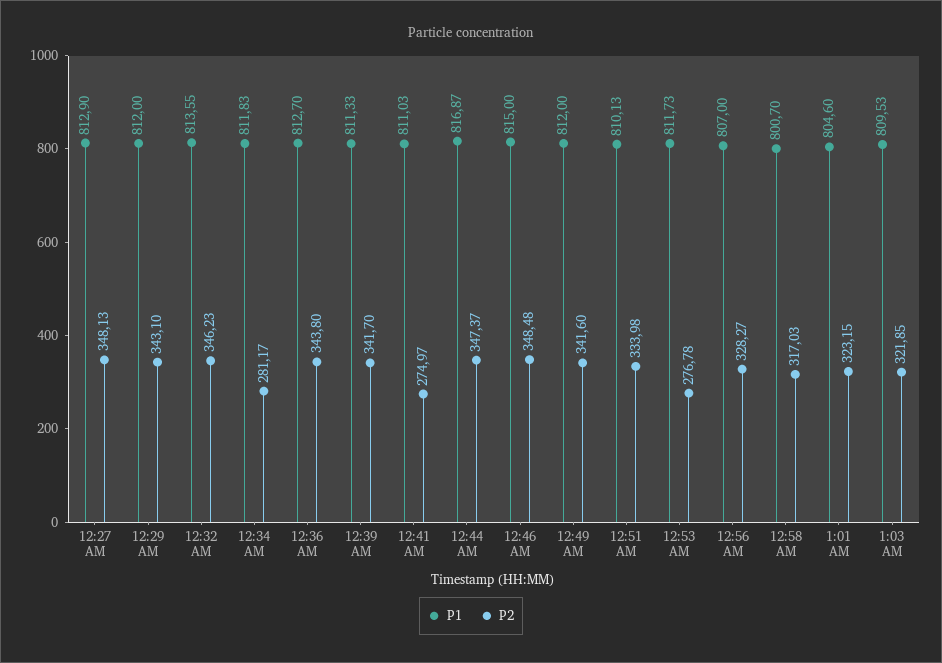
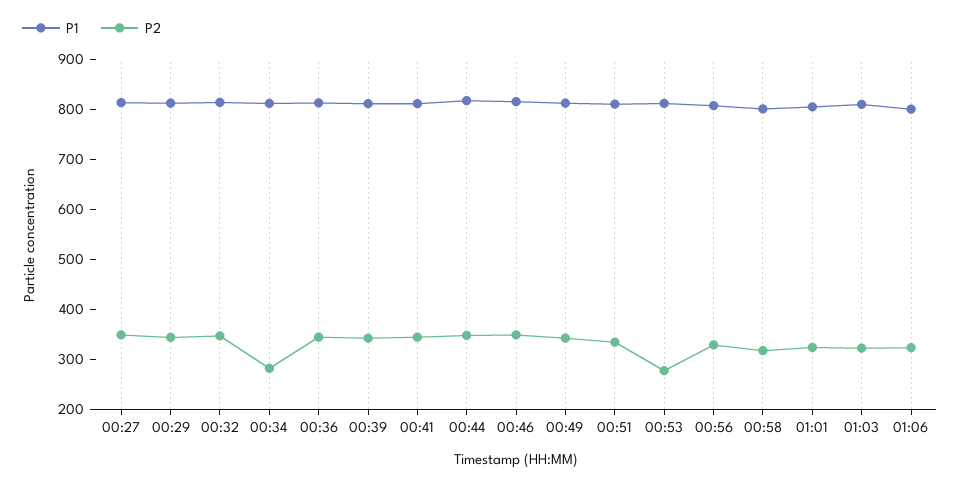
P2, 12:41 AM: 274.97 -> 340
P1, 01:06: none -> 800
P2, 01:06: none -> 320

